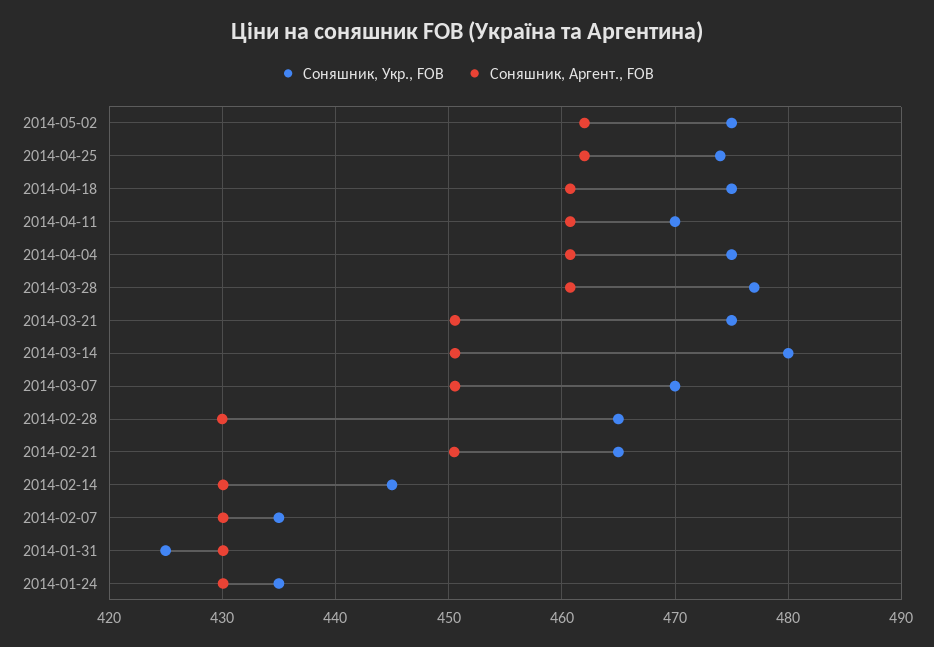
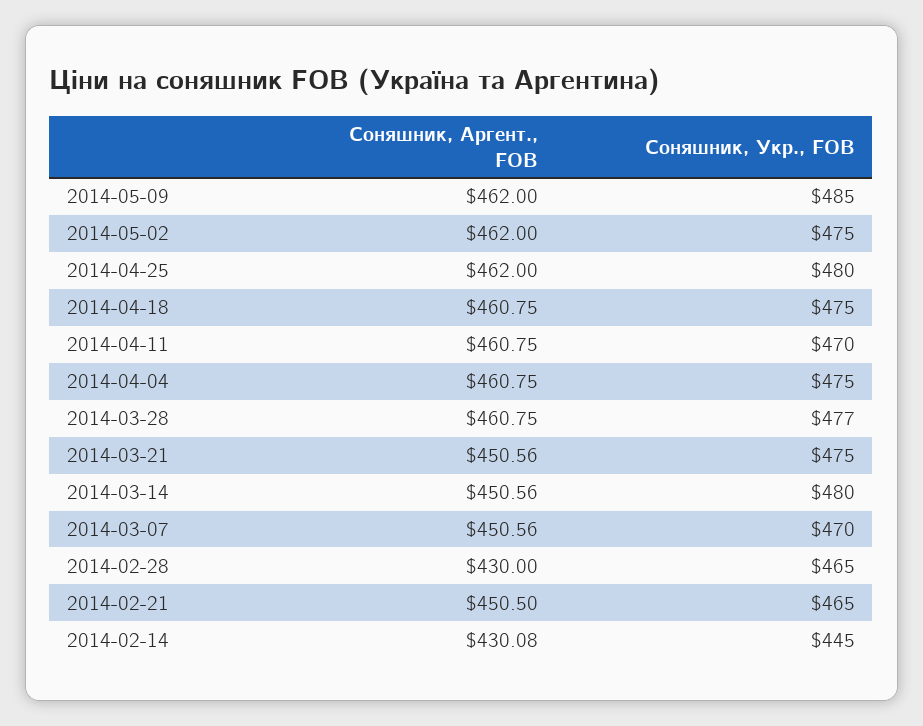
Соняшник, Укр., FOB, 2014-04-25: 474 -> 480
Соняшник, Укр., FOB, 2014-02-07: 435 -> none
Соняшник, Аргент., FOB, 2014-02-07: 430 -> none
Соняшник, Укр., FOB, 2014-01-31: 425 -> none
Соняшник, Аргент., FOB, 2014-01-31: 430 -> none
Соняшник, Укр., FOB, 2014-01-24: 435 -> none
Соняшник, Аргент., FOB, 2014-01-24: 430 -> none
Соняшник, Аргент., FOB, 2014-05-09: none -> 462
Соняшник, Укр., FOB, 2014-05-09: none -> 485

